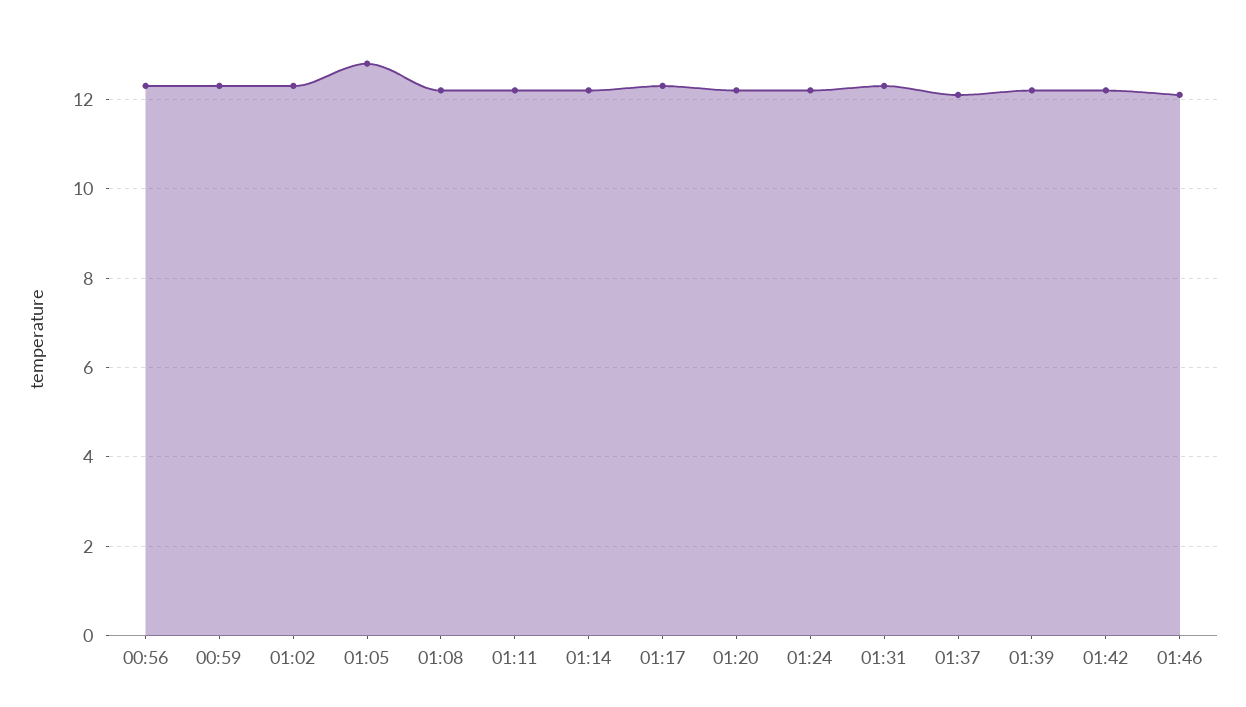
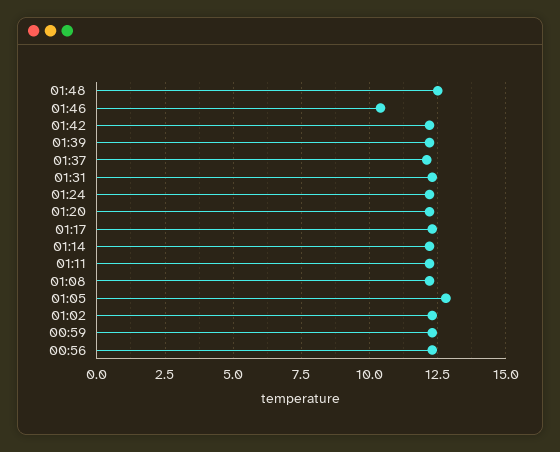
01:46: 12 -> 10.5
01:48: none -> 12.5

